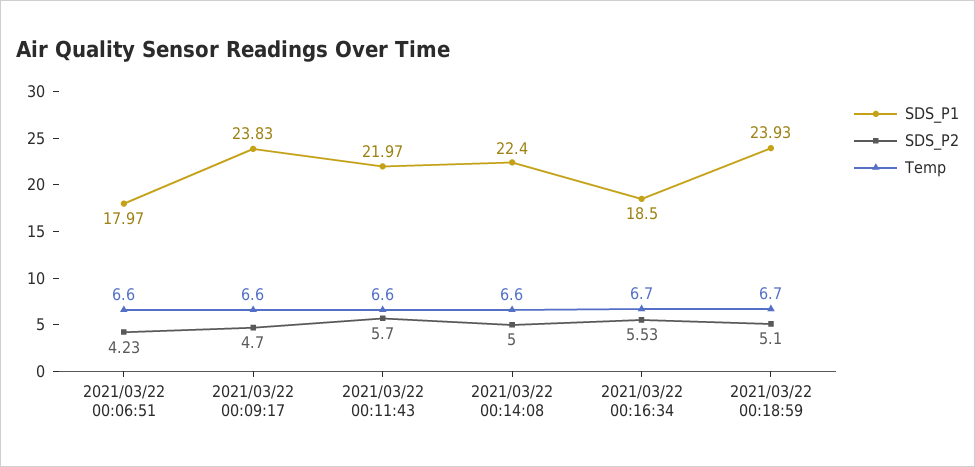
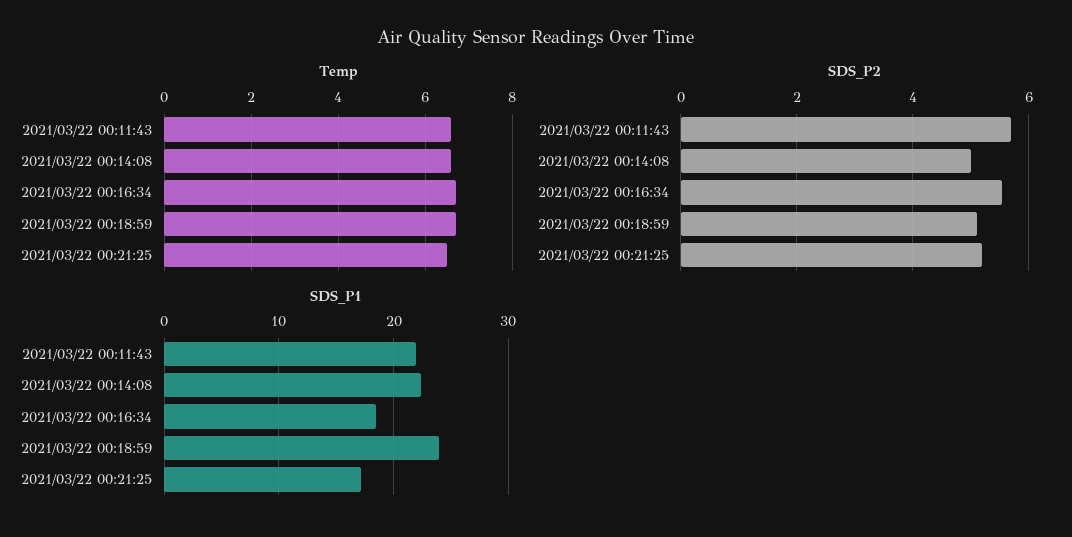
SDS_P1, 2021/03/22 00:06:51: 17.97 -> none
SDS_P2, 2021/03/22 00:06:51: 4.23 -> none
Temp, 2021/03/22 00:06:51: 6.6 -> none
SDS_P1, 2021/03/22 00:09:17: 23.83 -> none
SDS_P2, 2021/03/22 00:09:17: 4.7 -> none
Temp, 2021/03/22 00:09:17: 6.6 -> none
Temp, 2021/03/22 00:21:25: none -> 6.5
SDS_P2, 2021/03/22 00:21:25: none -> 5.2
SDS_P1, 2021/03/22 00:21:25: none -> 17

